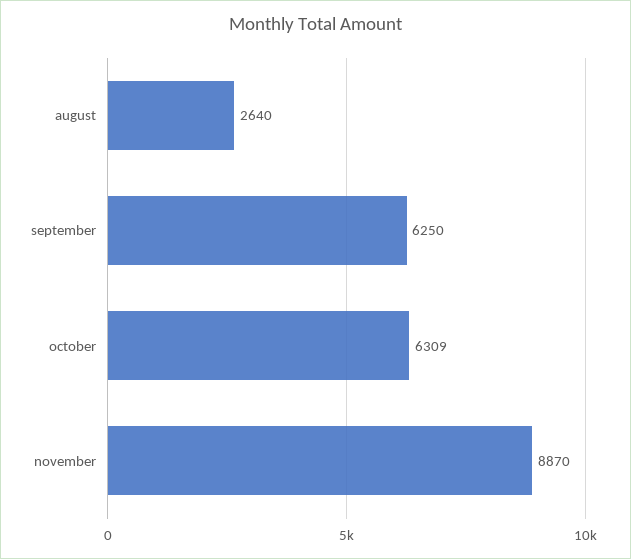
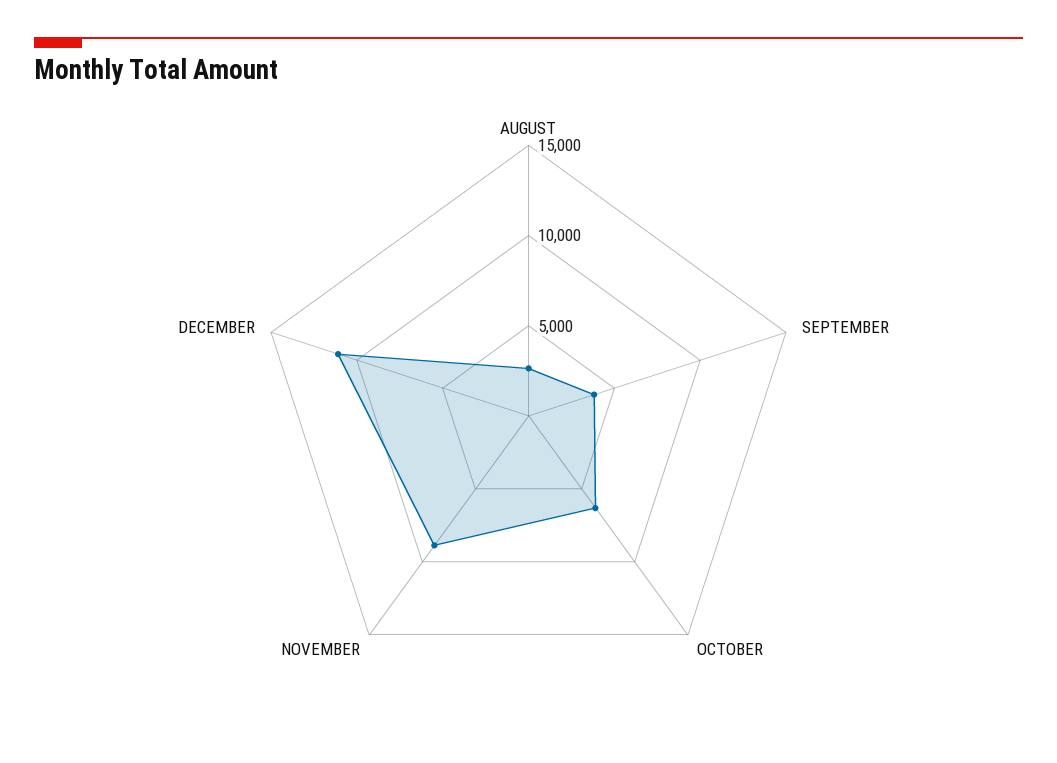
september: 6250 -> 4000
DECEMBER: none -> 11000

